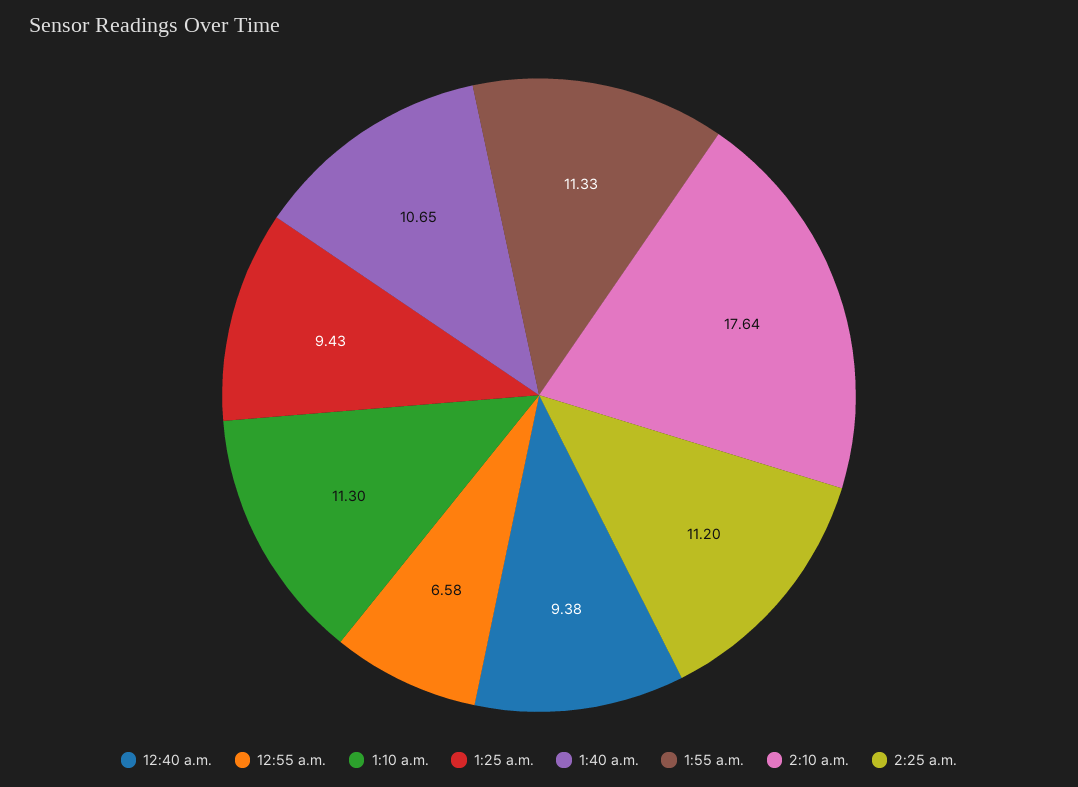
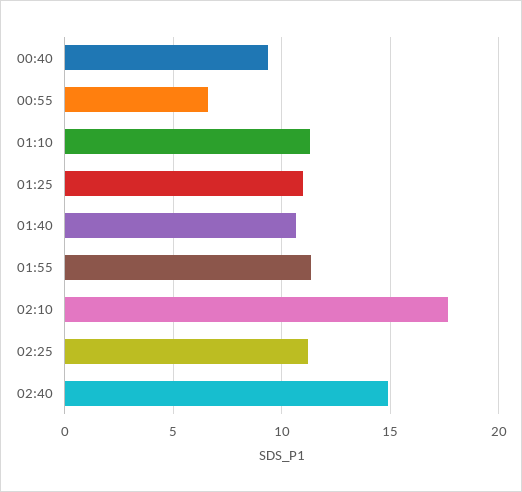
1:25 a.m.: 9.43 -> 11
02:40: none -> 15

